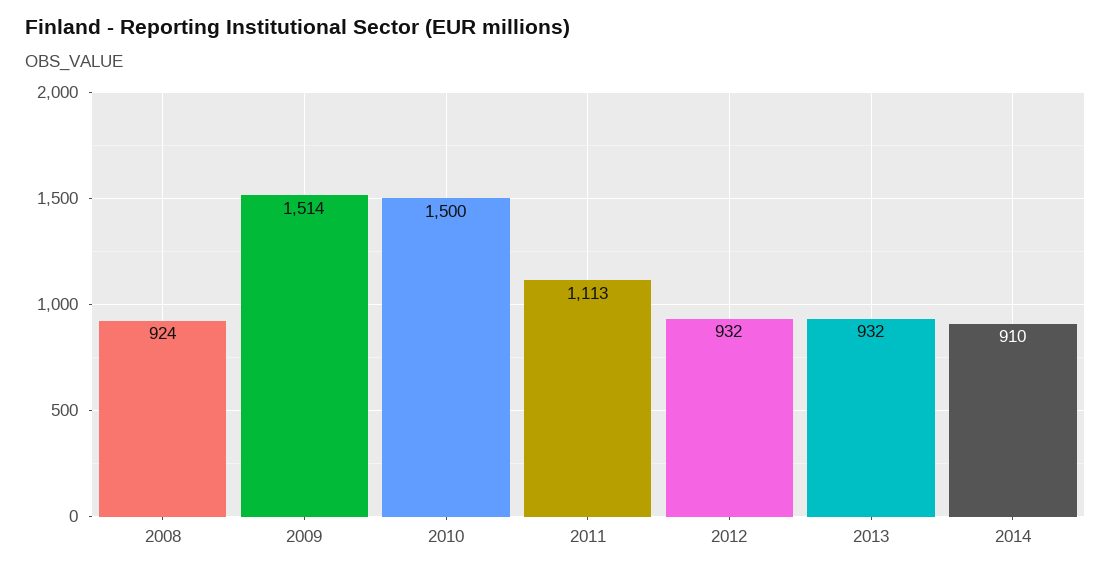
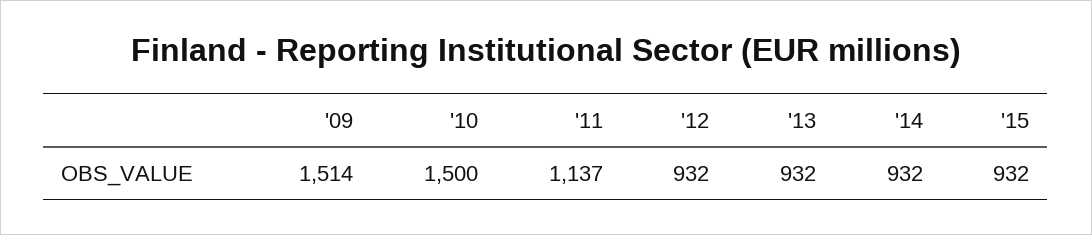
2008: 924 -> none
2011: 1113 -> 1137
2014: 910 -> 932
'15: none -> 932

